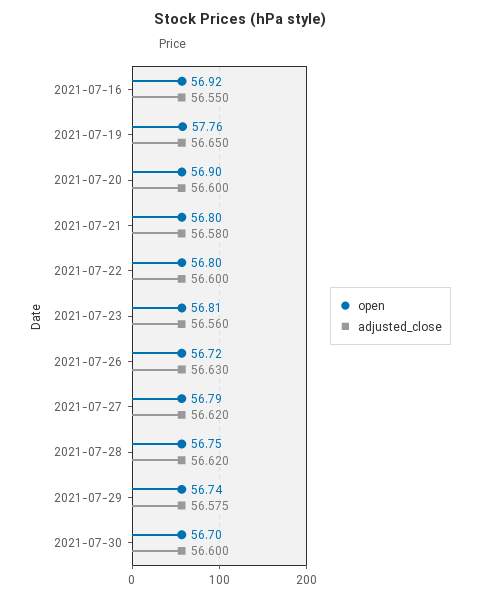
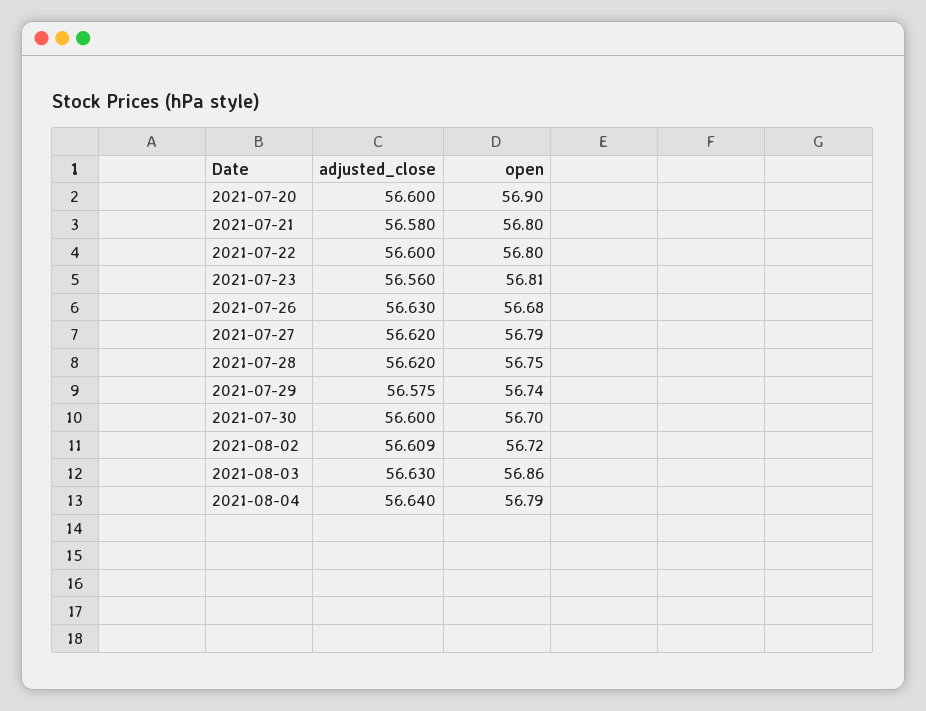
open, 2021-07-16: 56.92 -> none
adjusted_close, 2021-07-16: 56.55 -> none
open, 2021-07-19: 57.76 -> none
adjusted_close, 2021-07-19: 56.65 -> none
open, 2021-07-26: 56.72 -> 56.68
adjusted_close, 2021-08-02: none -> 56.609
open, 2021-08-02: none -> 56.72
adjusted_close, 2021-08-03: none -> 56.63
open, 2021-08-03: none -> 56.86
adjusted_close, 2021-08-04: none -> 56.64
open, 2021-08-04: none -> 56.79

